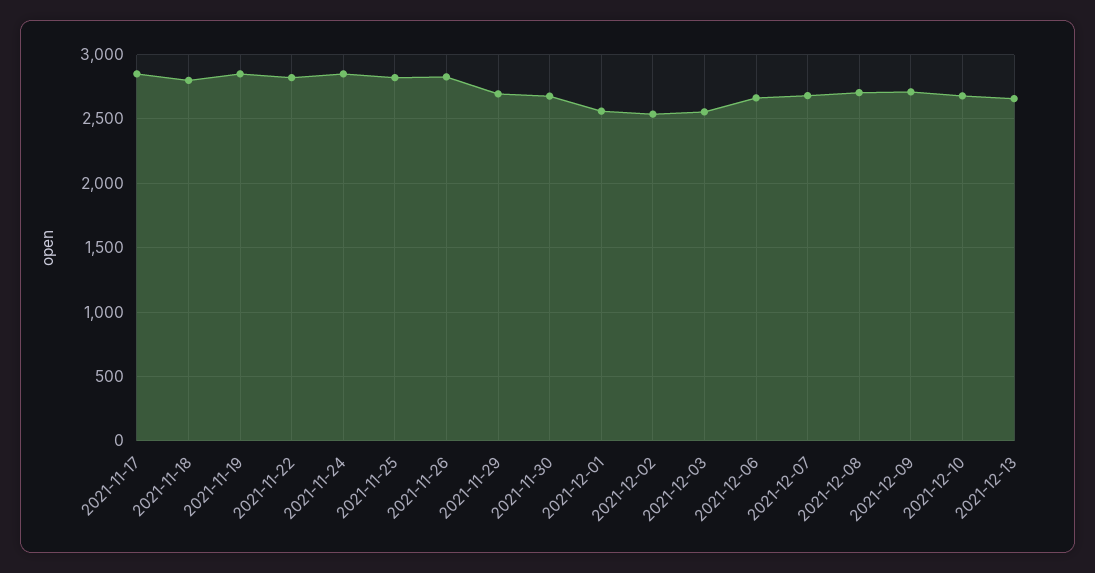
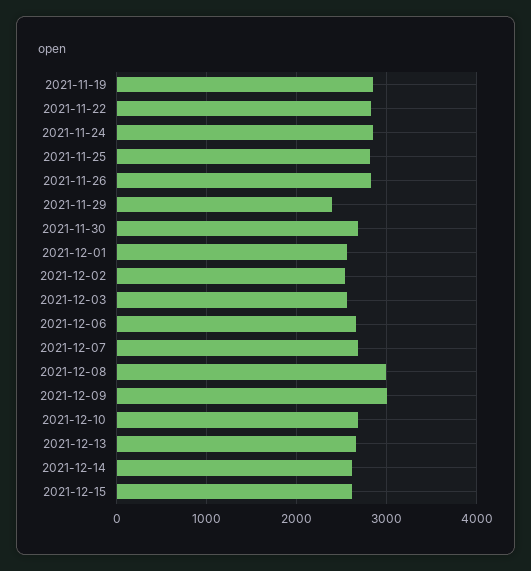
2021-11-17: 2850 -> none
2021-11-18: 2800 -> none
2021-11-29: 2700 -> 2400
2021-12-08: 2700 -> 3000
2021-12-09: 2700 -> 3000
2021-12-14: none -> 2600
2021-12-15: none -> 2600

